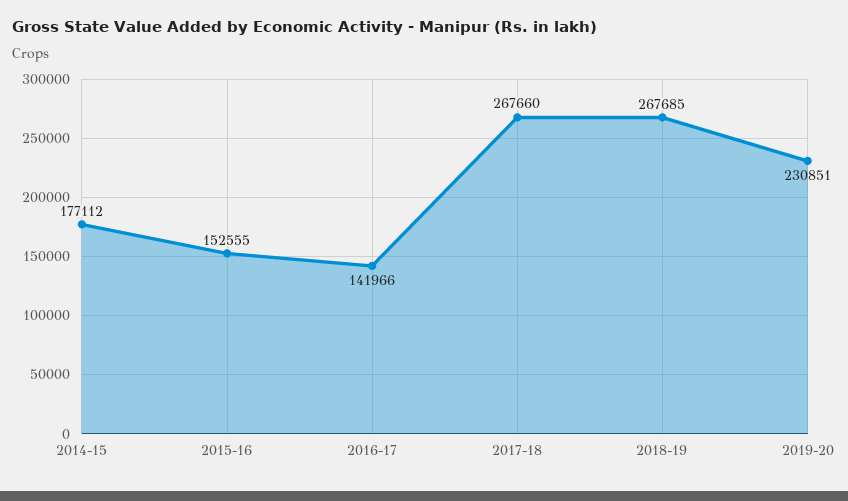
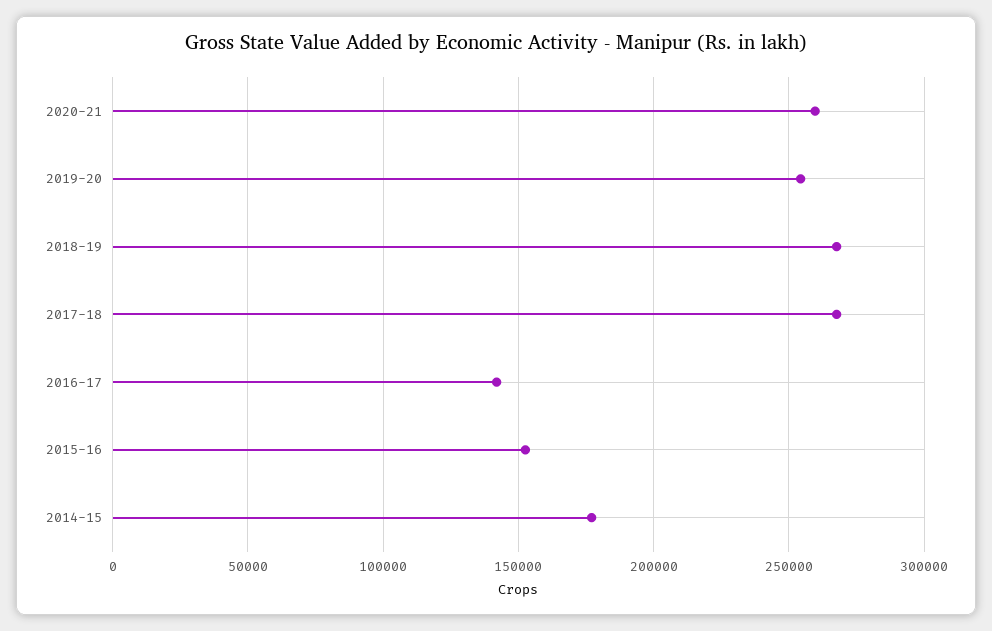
2019-20: 230851 -> 255000
2020-21: none -> 260000

